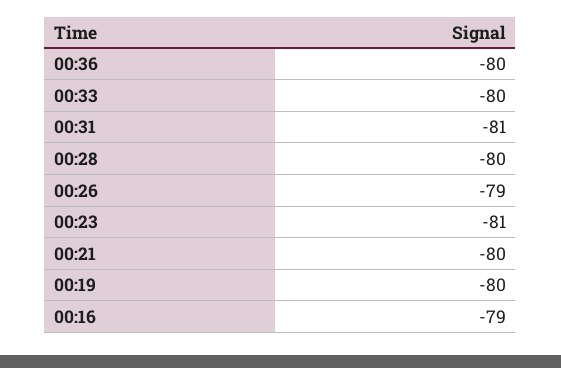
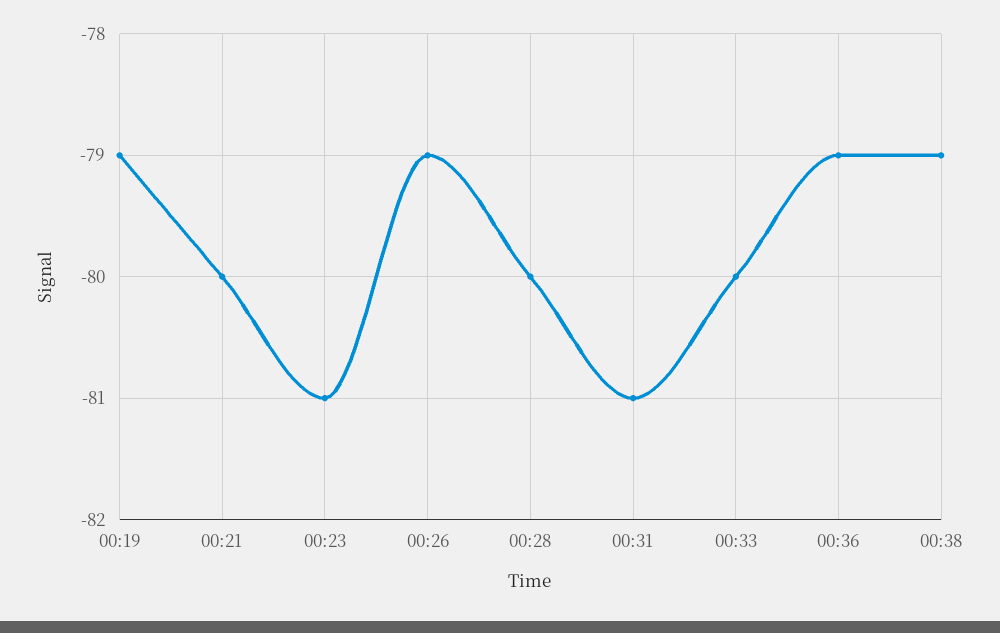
00:36: -80 -> -79
00:19: -80 -> -79
00:16: -79 -> none
00:38: none -> -79

